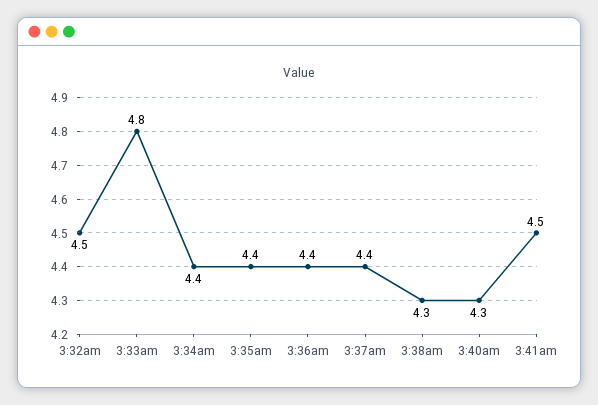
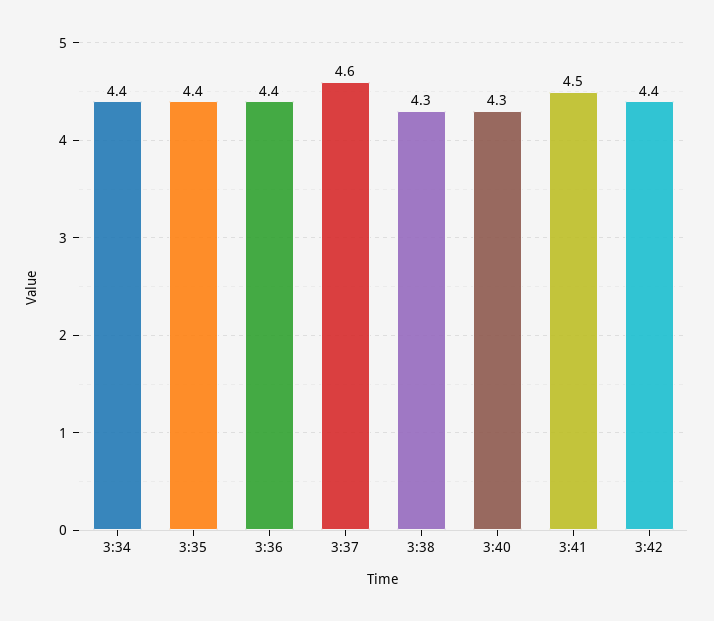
3:32am: 4.5 -> none
3:33am: 4.8 -> none
3:37am: 4.4 -> 4.6
3:42: none -> 4.4

